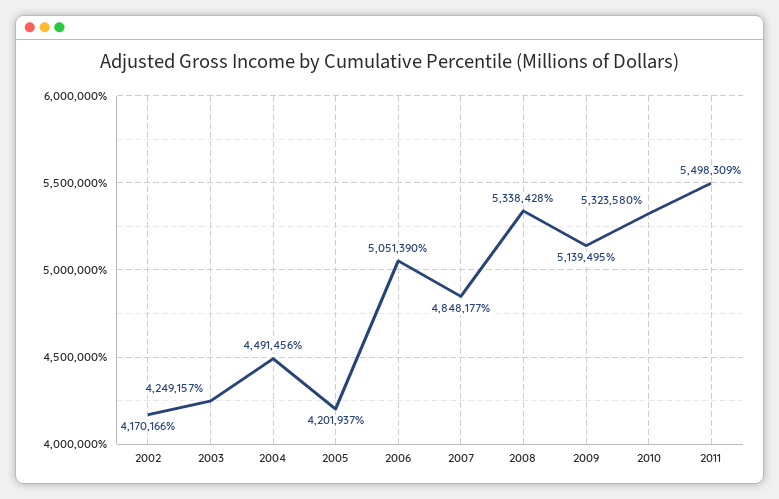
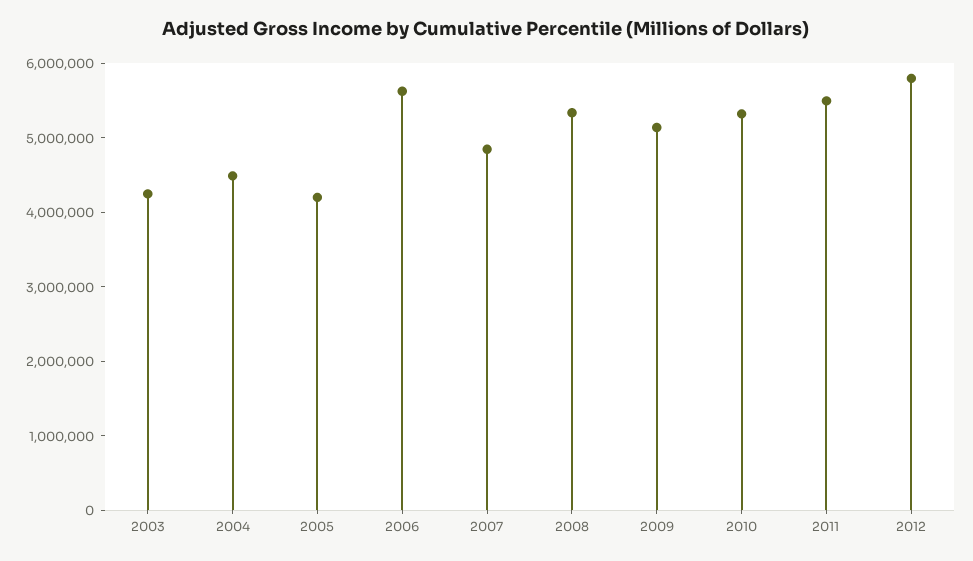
2002: 4170166 -> none
2006: 5051390 -> 5600000
2012: none -> 5800000

